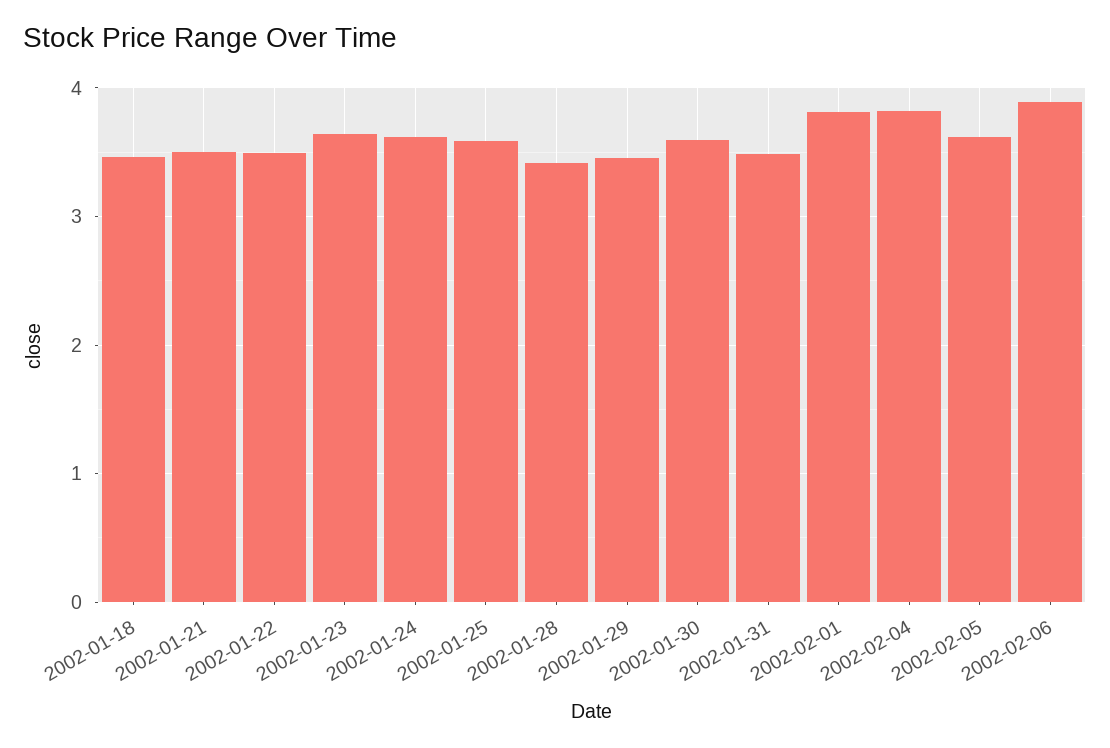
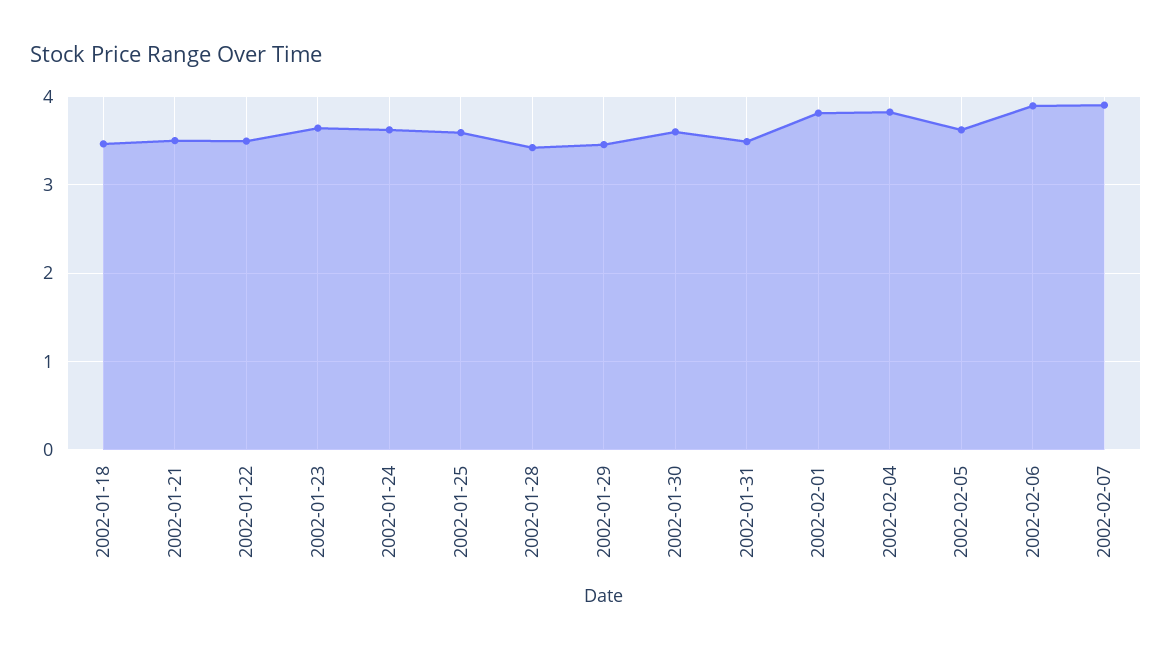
2002-02-07: none -> 3.9

